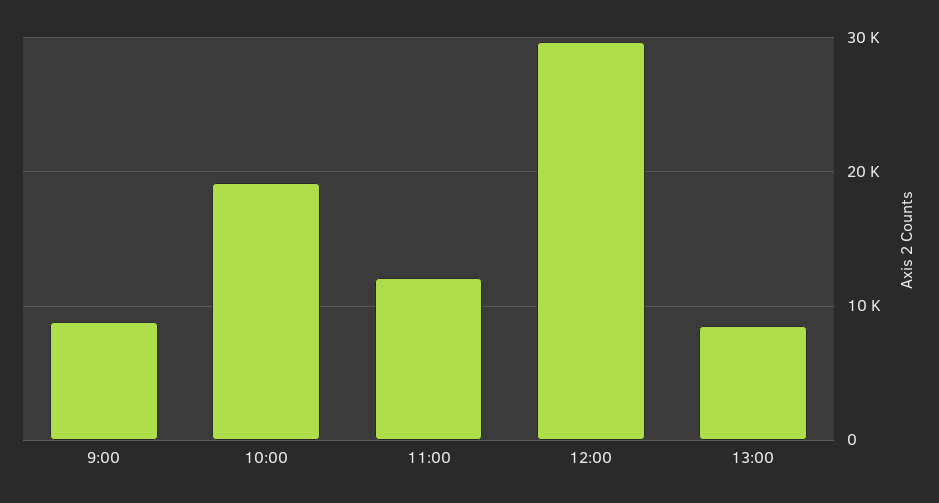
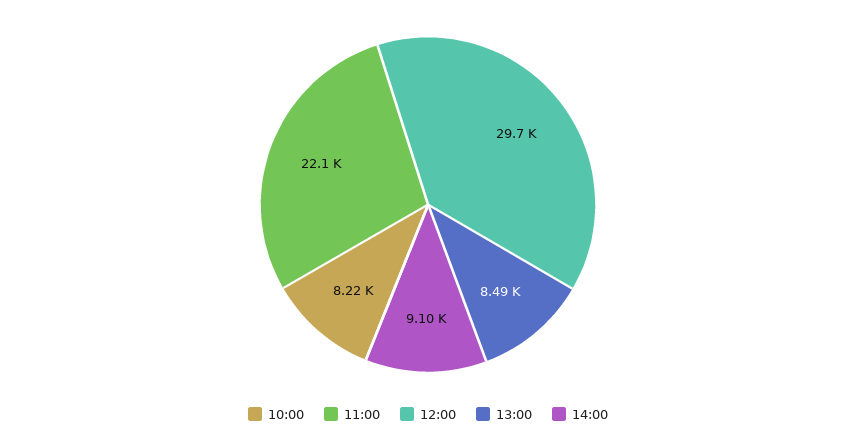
9:00: 9000 -> none
10:00: 19000 -> 8220
11:00: 12000 -> 22100
14:00: none -> 9100

